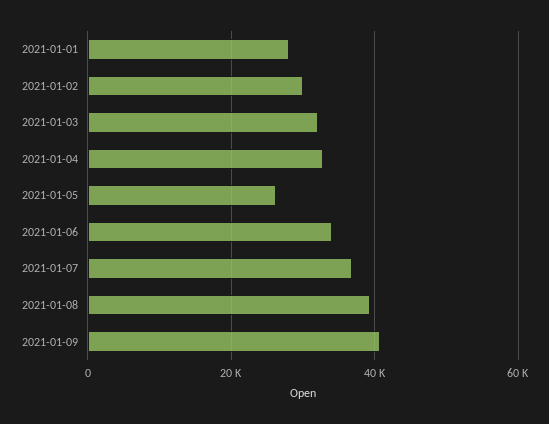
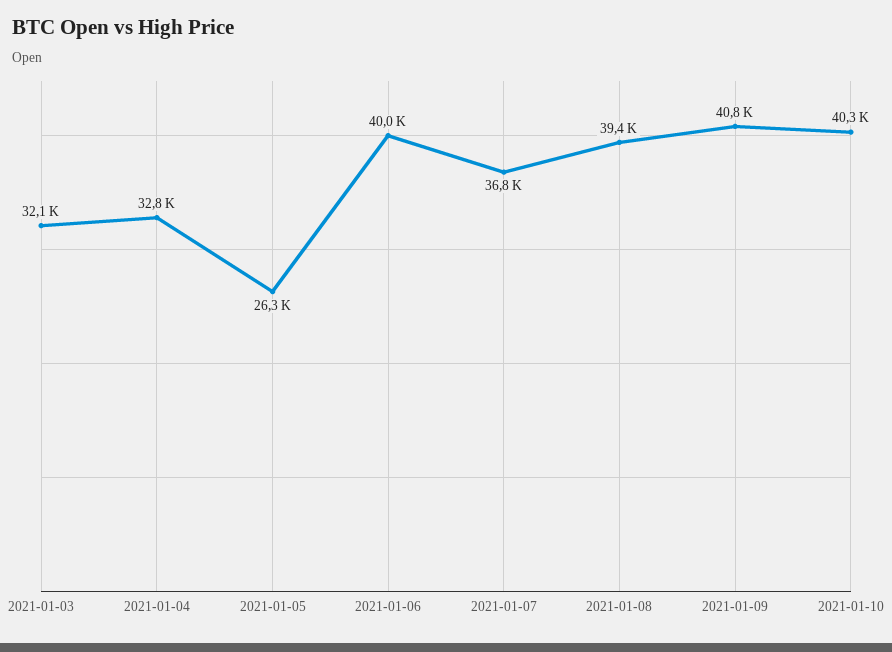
2021-01-01: 28000 -> none
2021-01-02: 30000 -> none
2021-01-06: 34000 -> 40000
2021-01-10: none -> 40300

